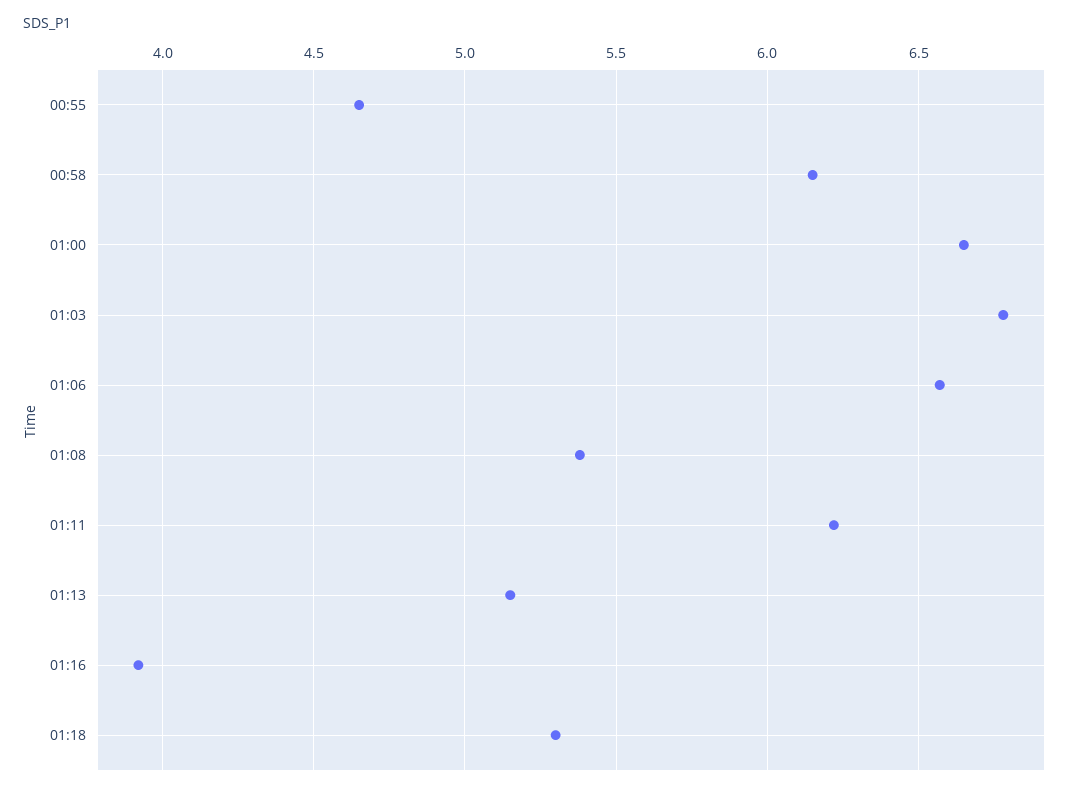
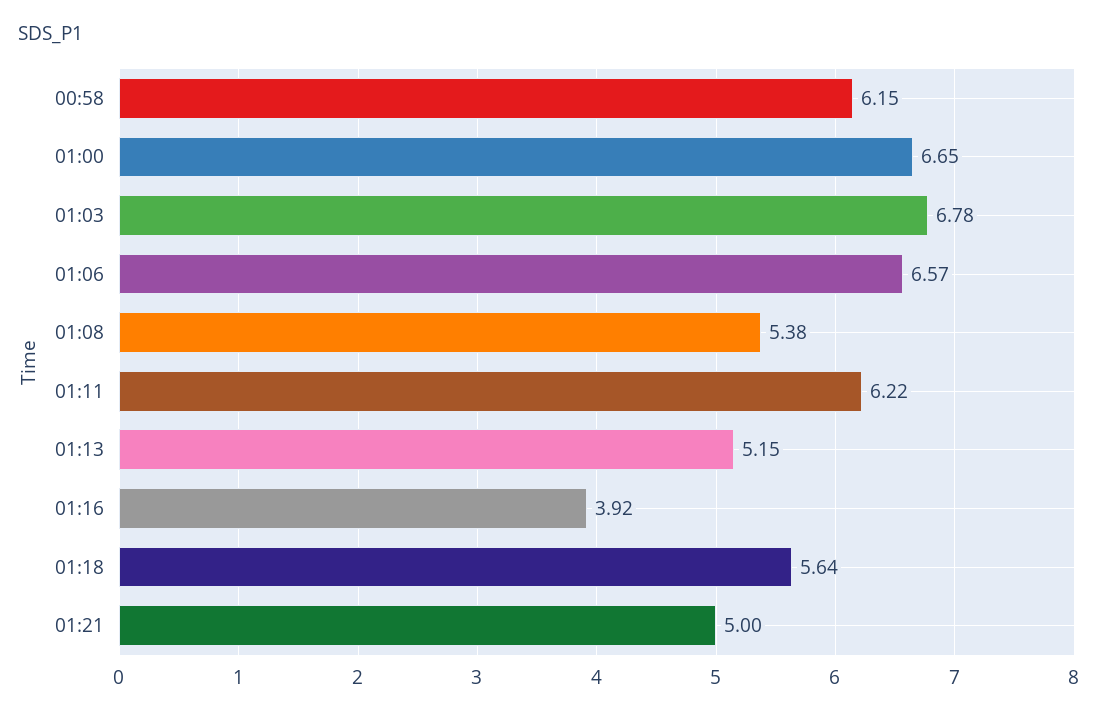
00:55: 4.65 -> none
01:18: 5.3 -> 5.64
01:21: none -> 5

